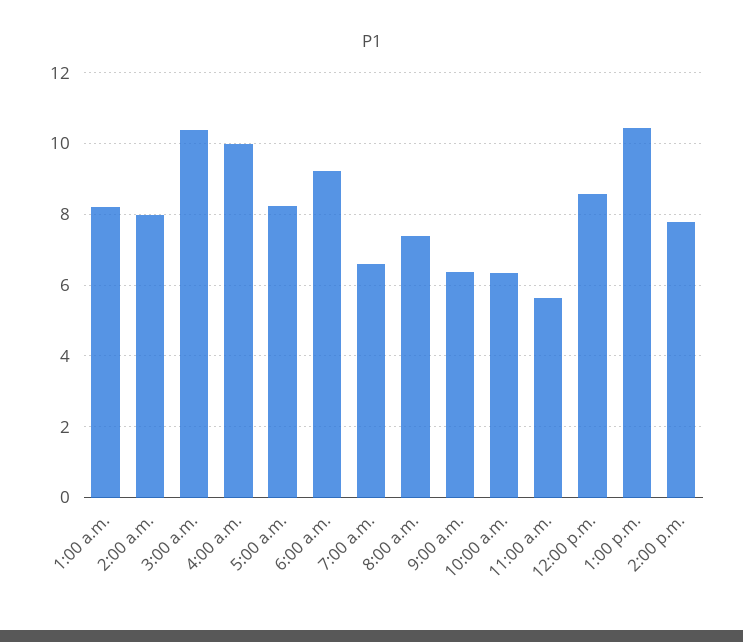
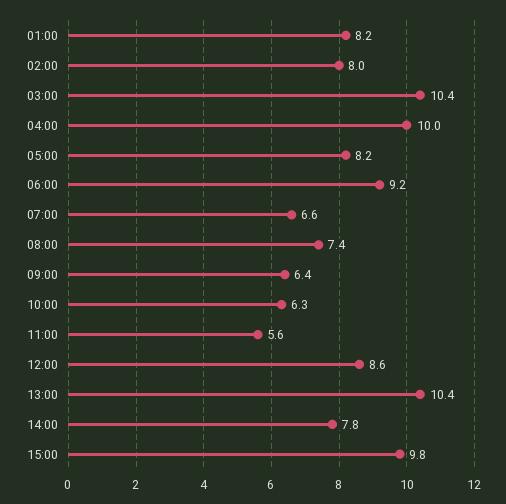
15:00: none -> 9.8

